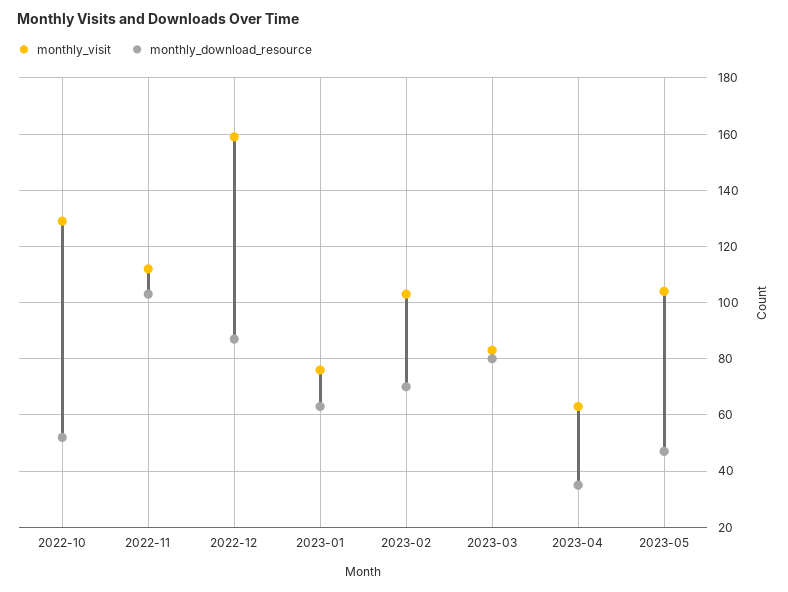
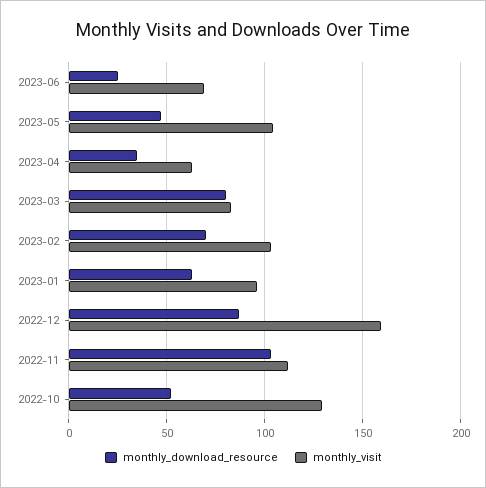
monthly_visit, 2023-01: 75 -> 95
monthly_download_resource, 2023-06: none -> 25
monthly_visit, 2023-06: none -> 70

